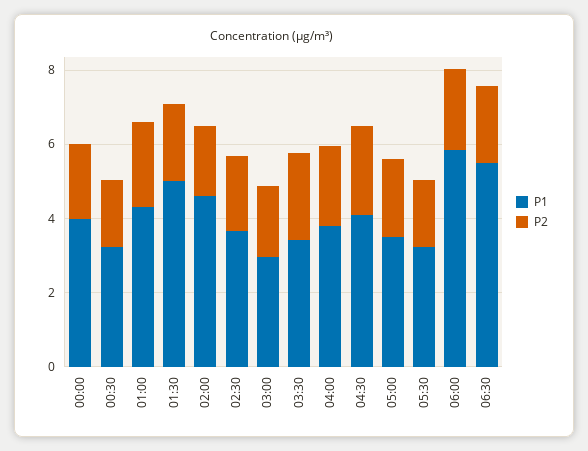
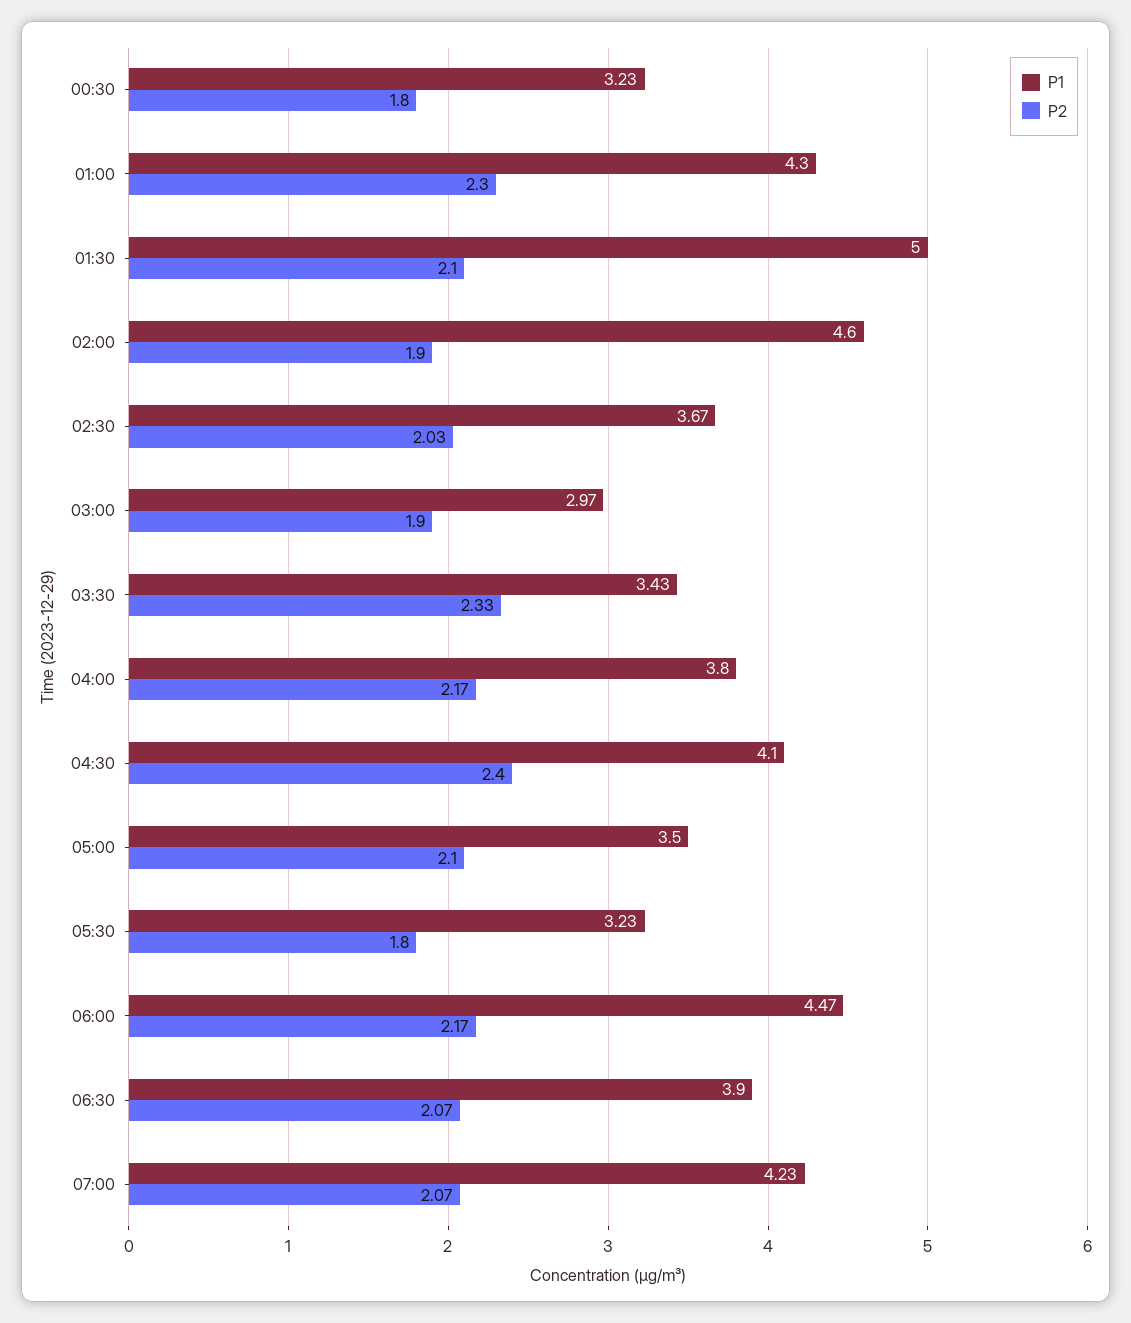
P1, 00:00: 4 -> none
P2, 00:00: 2 -> none
P1, 06:00: 6 -> 4.47
P1, 06:30: 5.5 -> 3.9
P1, 07:00: none -> 4.23
P2, 07:00: none -> 2.07

